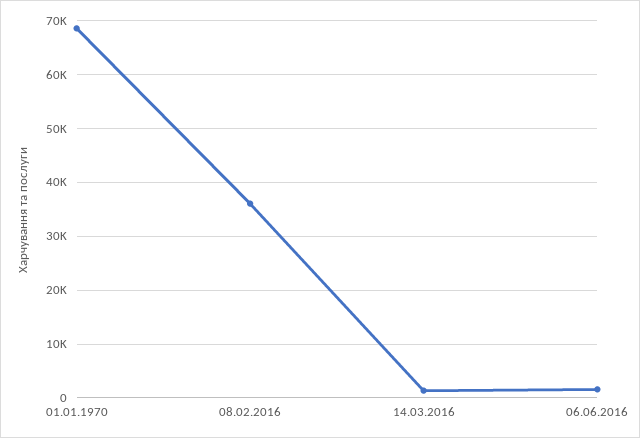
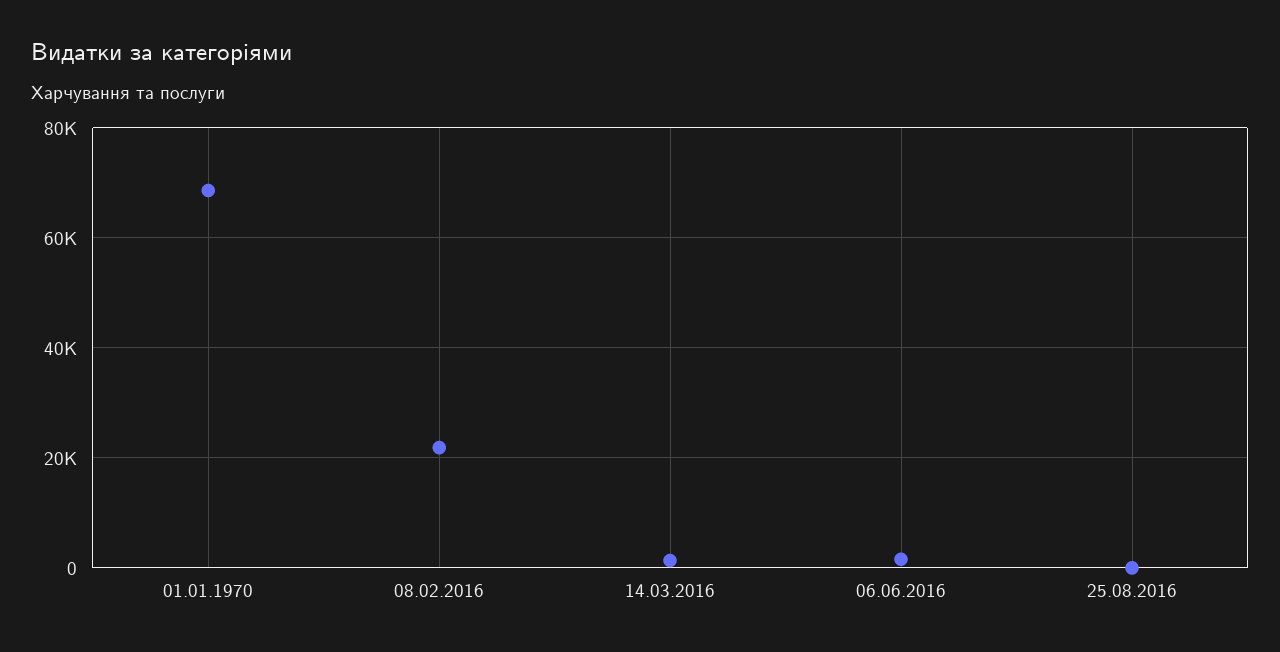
08.02.2016: 36000 -> 22000
25.08.2016: none -> 0

